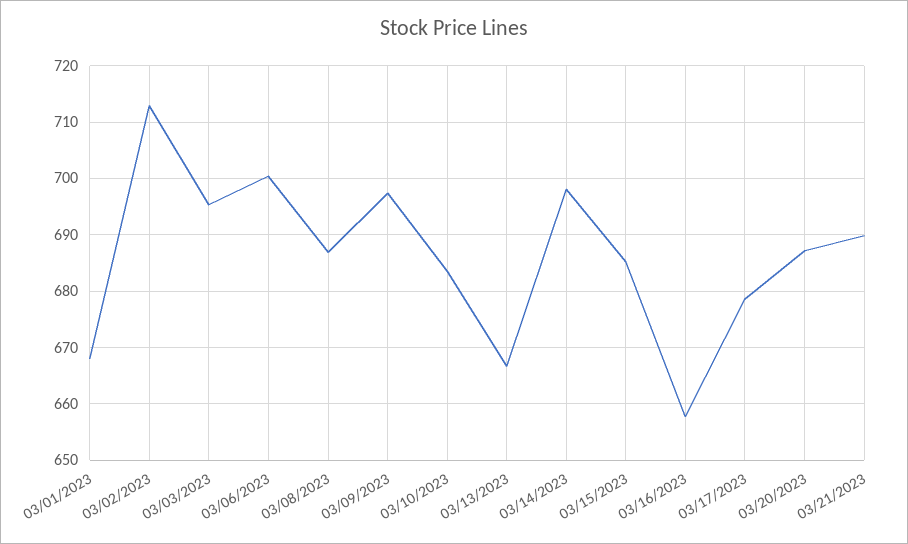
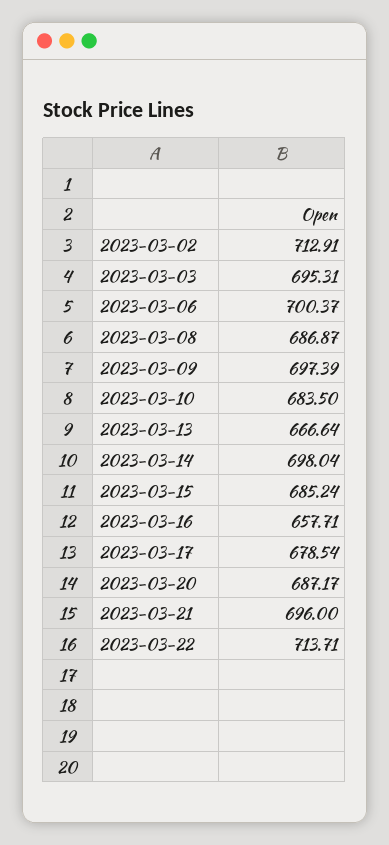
03/01/2023: 668 -> none
03/21/2023: 690 -> 696
2023-03-22: none -> 713.71

